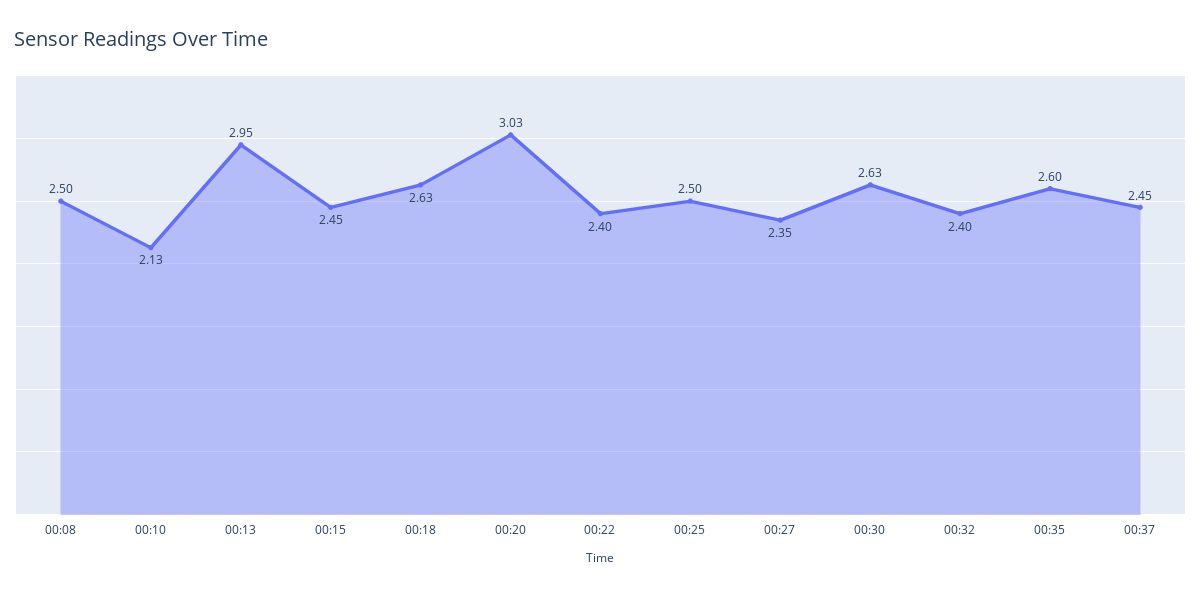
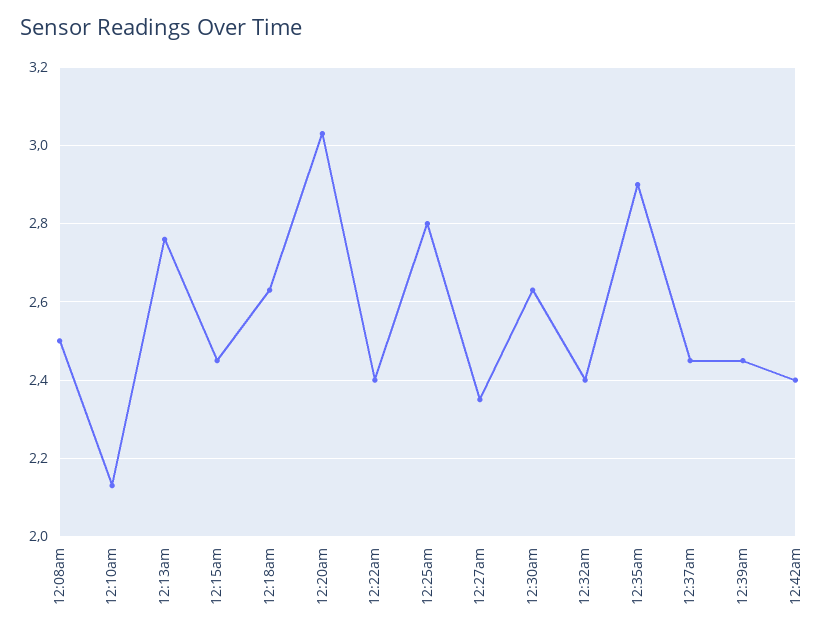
00:13: 2.95 -> 2.75
00:25: 2.5 -> 2.8
00:35: 2.6 -> 2.9
12:39am: none -> 2.45
12:42am: none -> 2.4

